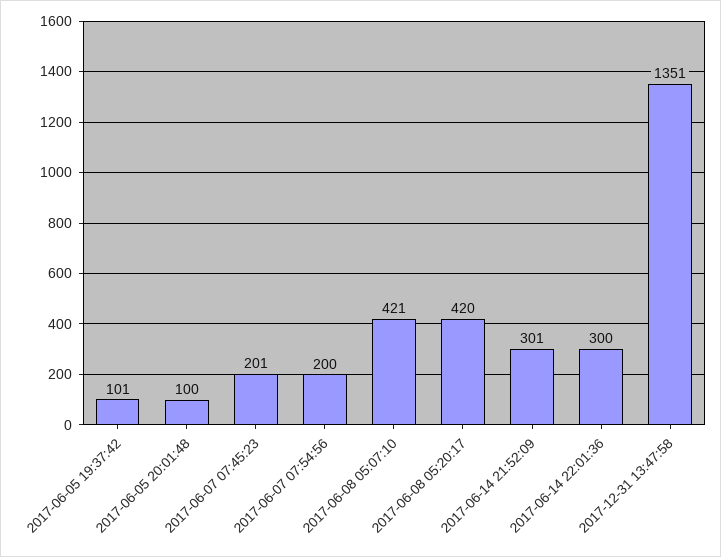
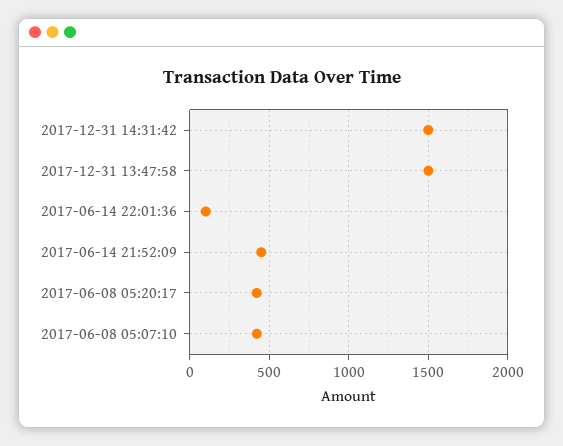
2017-06-05 19:37:42: 101 -> none
2017-06-05 20:01:48: 100 -> none
2017-06-07 07:45:23: 201 -> none
2017-06-07 07:54:56: 200 -> none
2017-06-14 21:52:09: 301 -> 450
2017-06-14 22:01:36: 300 -> 100
2017-12-31 13:47:58: 1351 -> 1500
2017-12-31 14:31:42: none -> 1500

